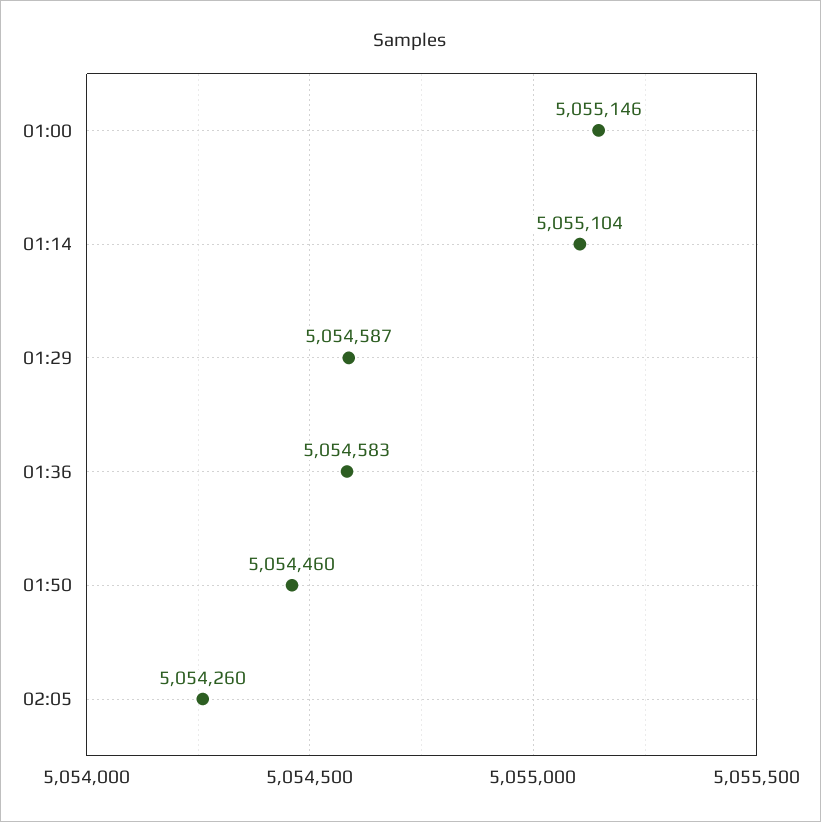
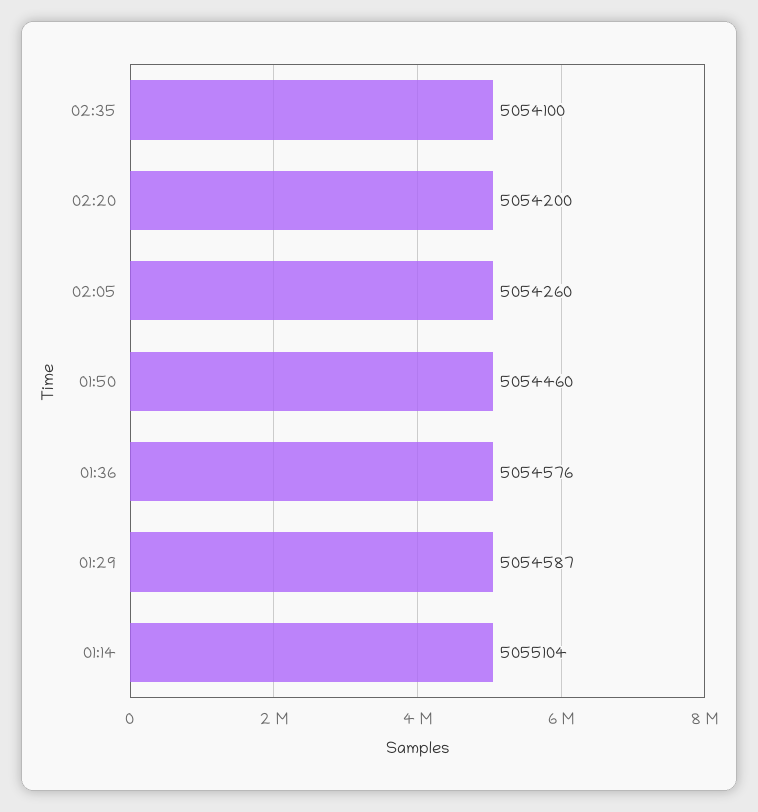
01:00: 5055146 -> none
01:36: 5054583 -> 5054576
02:35: none -> 5054100
02:20: none -> 5054200

